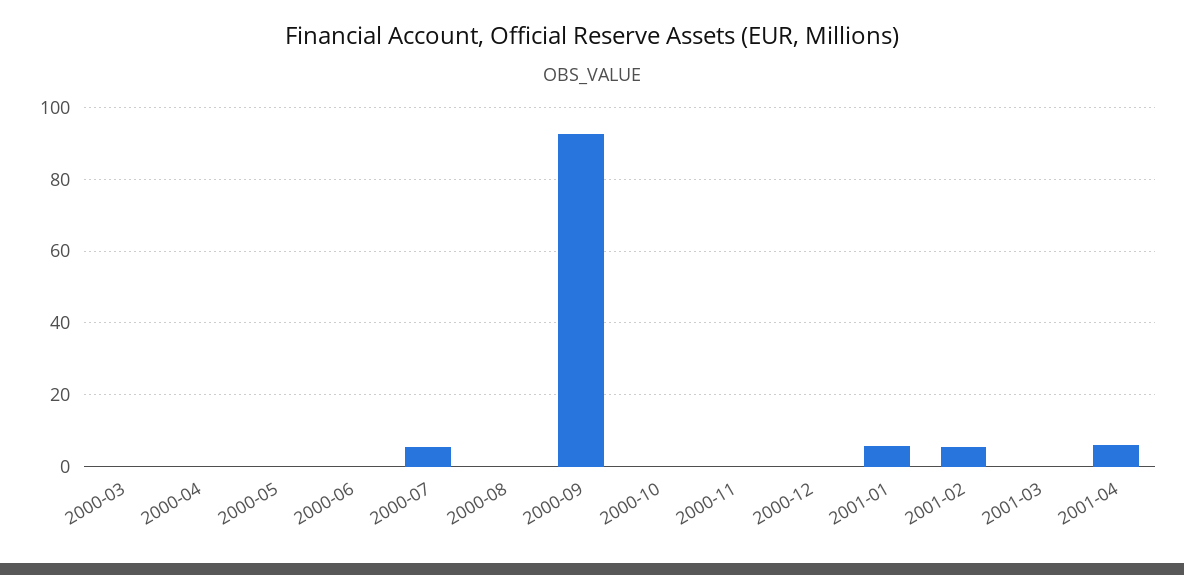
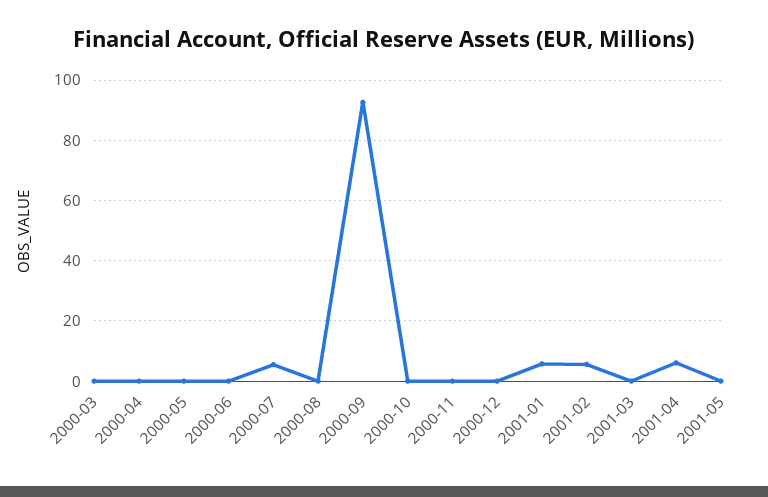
2001-05: none -> 0

